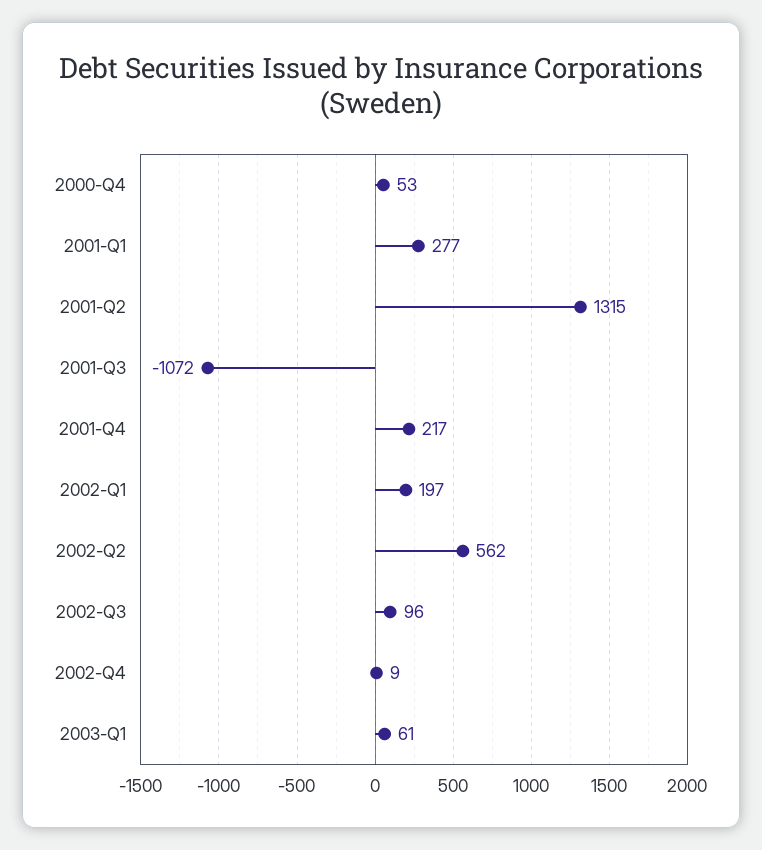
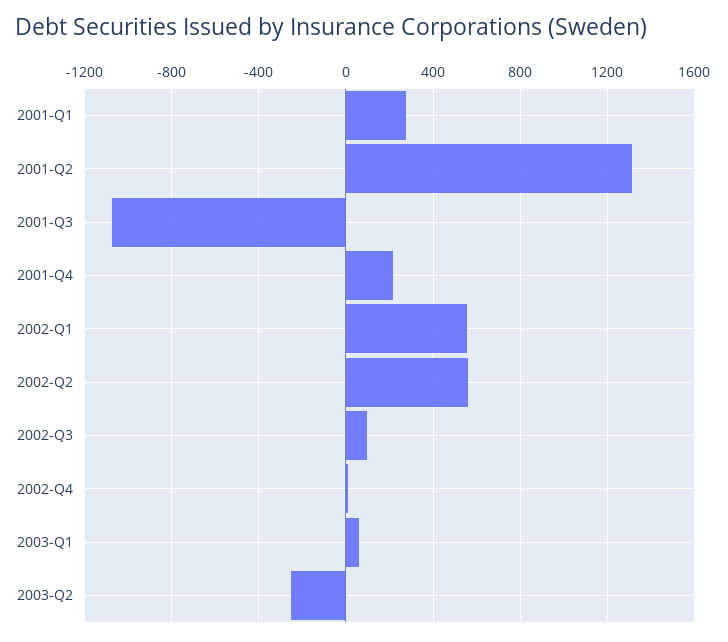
2000-Q4: 53 -> none
2002-Q1: 197 -> 550
2003-Q2: none -> -250

